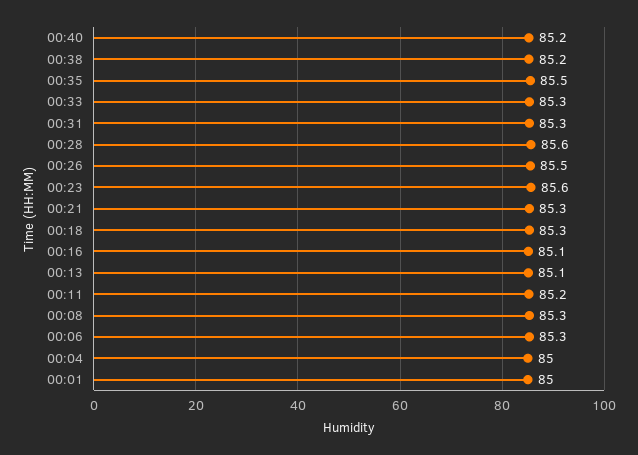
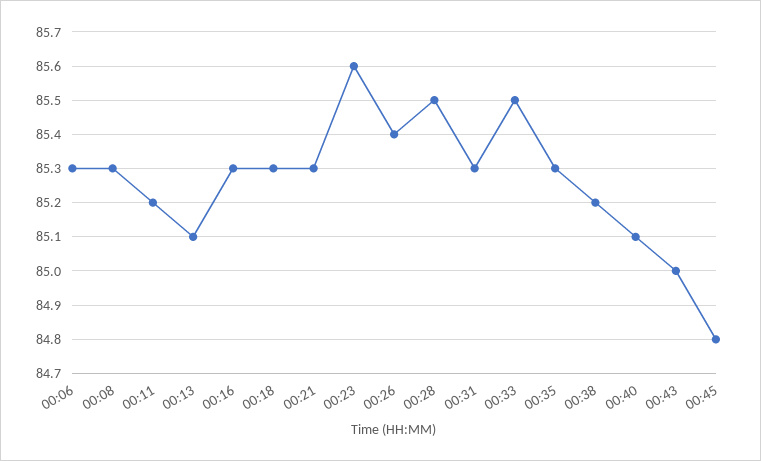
00:40: 85.2 -> 85.1
00:35: 85.5 -> 85.3
00:33: 85.3 -> 85.5
00:28: 85.6 -> 85.5
00:26: 85.5 -> 85.4
00:16: 85.1 -> 85.3
00:04: 85 -> none
00:01: 85 -> none
00:43: none -> 85
00:45: none -> 84.8

